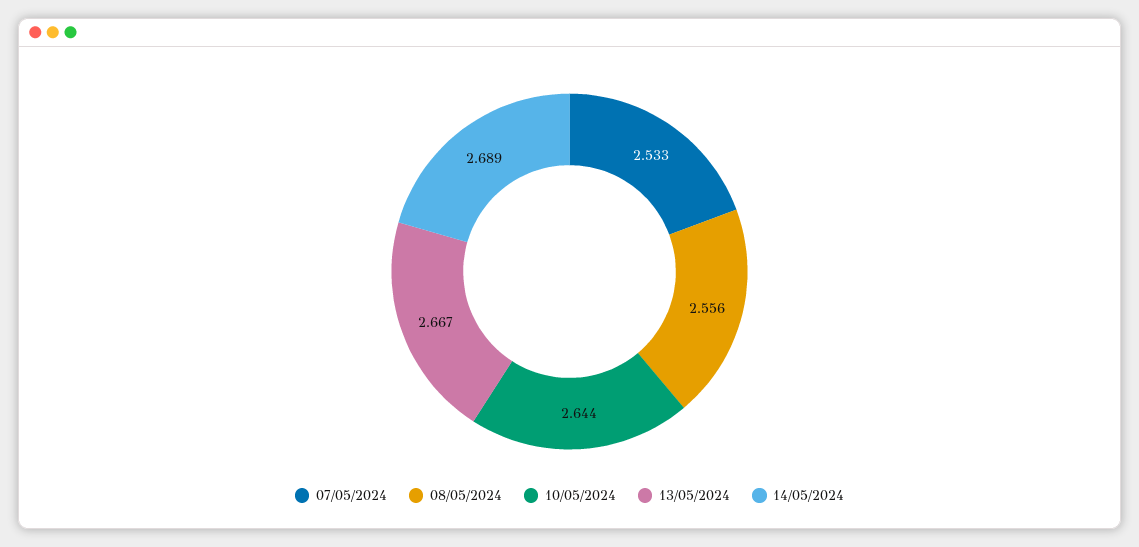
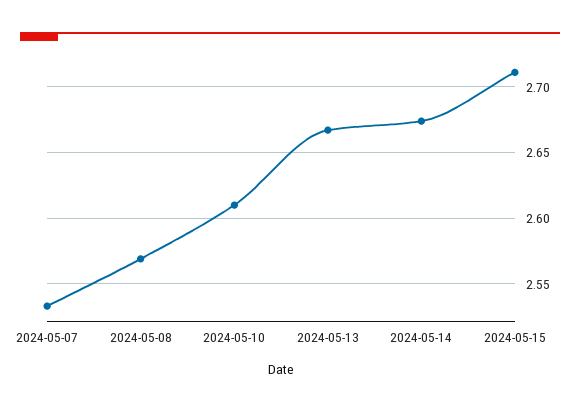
08/05/2024: 2.556 -> 2.57
10/05/2024: 2.644 -> 2.61
14/05/2024: 2.689 -> 2.675
2024-05-15: none -> 2.71

